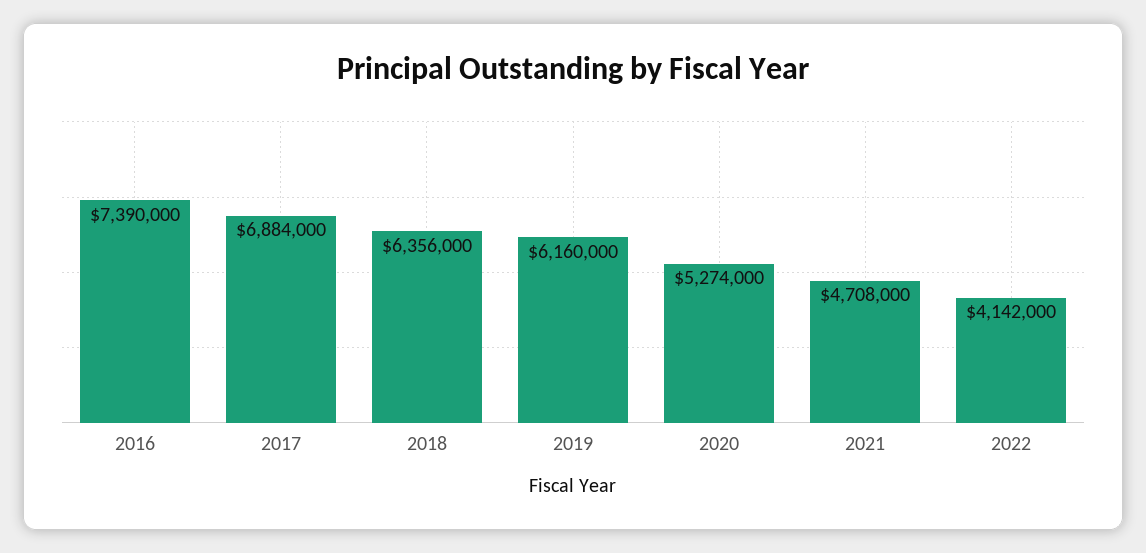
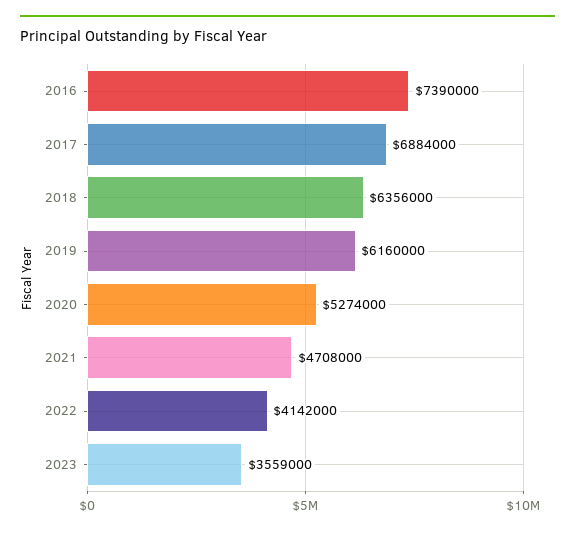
2023: none -> 3559000

